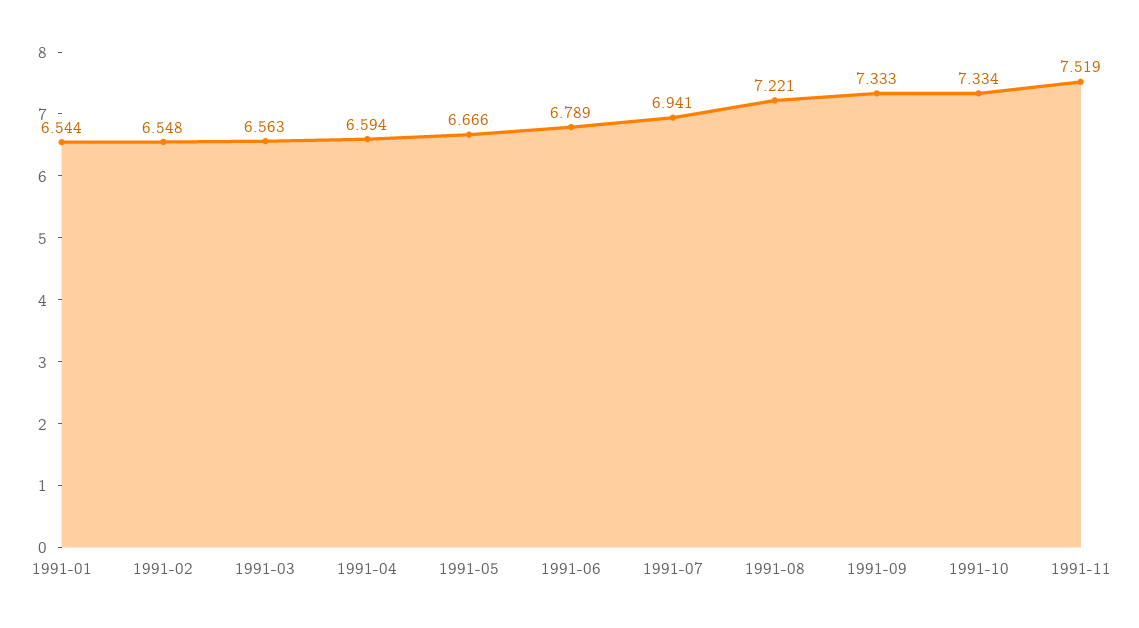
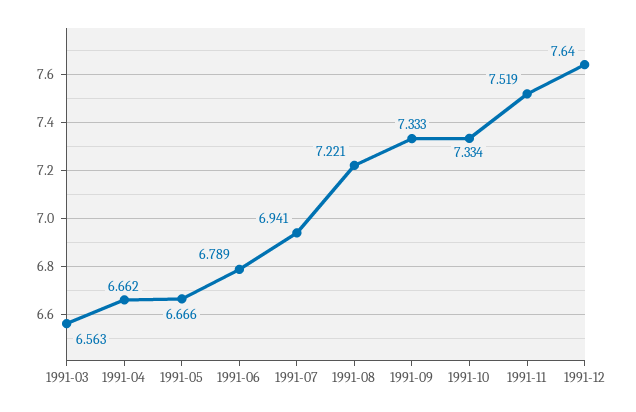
1991-01: 6.544 -> none
1991-02: 6.548 -> none
1991-04: 6.594 -> 6.662
1991-12: none -> 7.64

